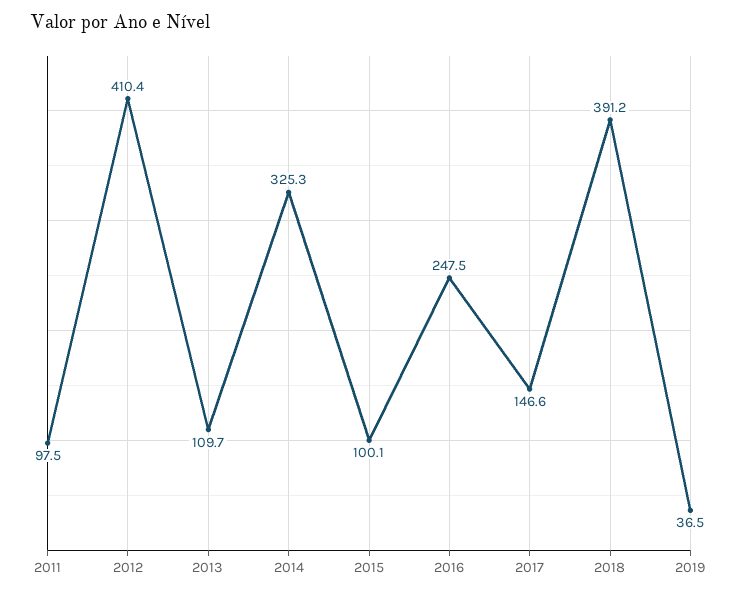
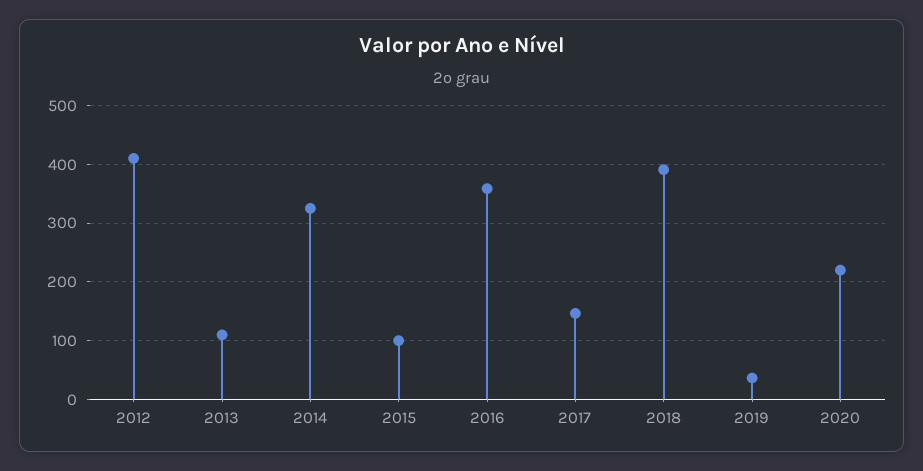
2011: 97.5 -> none
2016: 247.5 -> 360
2020: none -> 220

